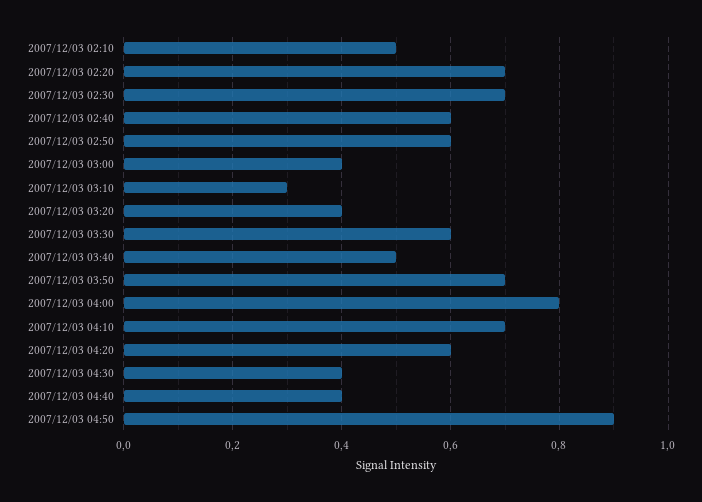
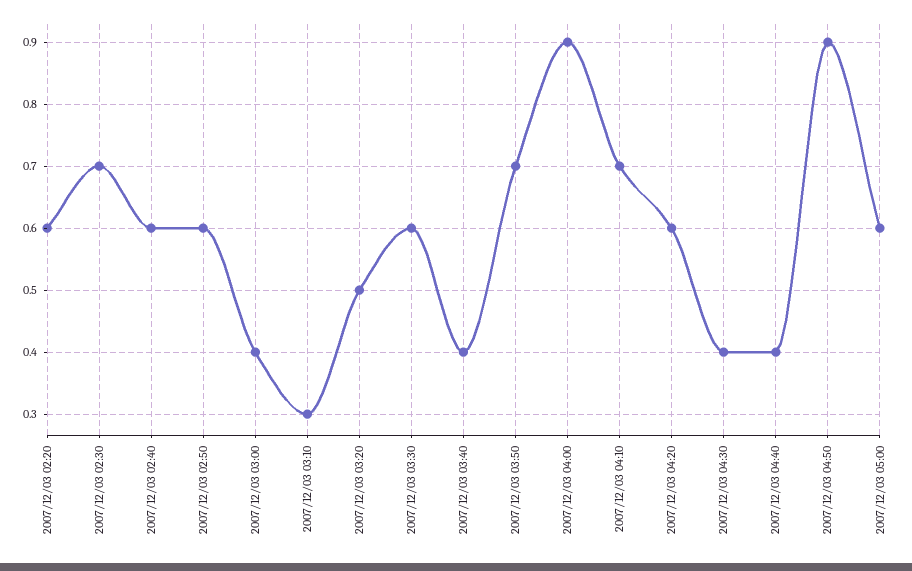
2007/12/03 02:10: 0.5 -> none
2007/12/03 02:20: 0.7 -> 0.6
2007/12/03 03:20: 0.4 -> 0.5
2007/12/03 03:40: 0.5 -> 0.4
2007/12/03 04:00: 0.8 -> 0.9
2007/12/03 05:00: none -> 0.6

